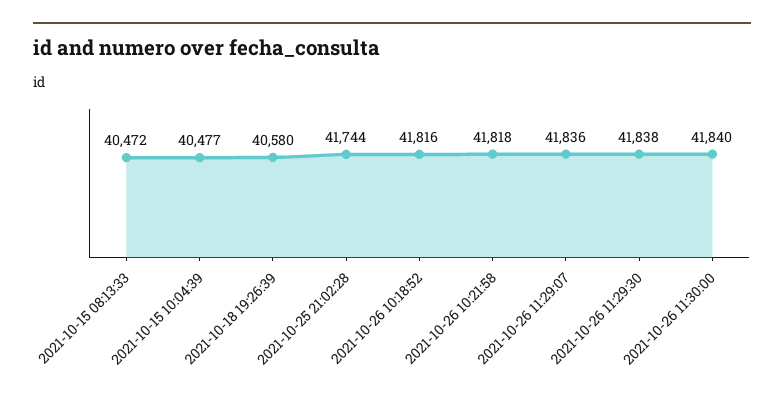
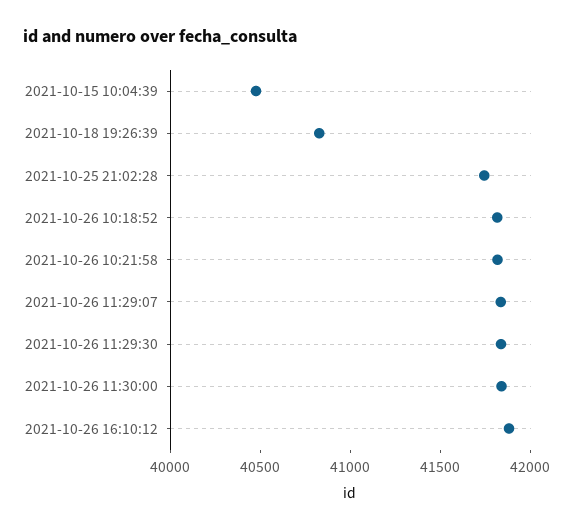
2021-10-15 08:13:33: 40472 -> none
2021-10-18 19:26:39: 40580 -> 40800
2021-10-26 16:10:12: none -> 41900

